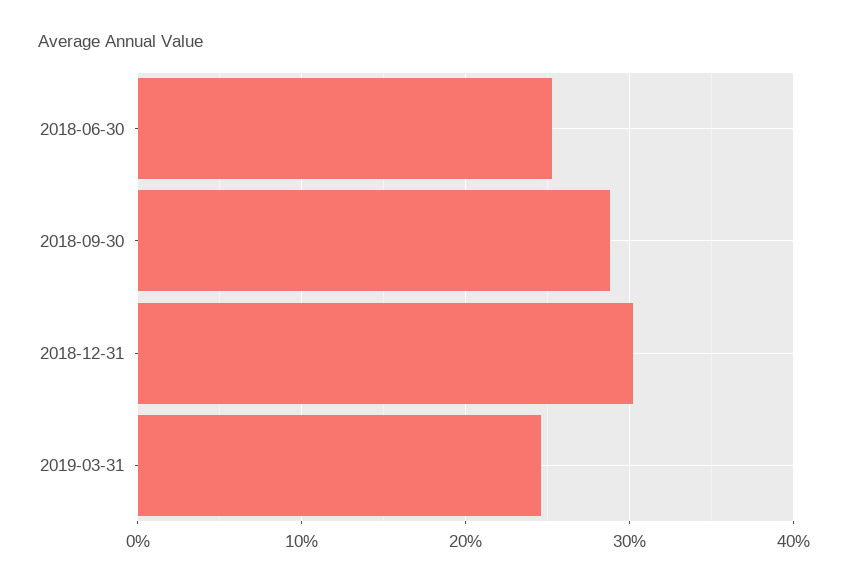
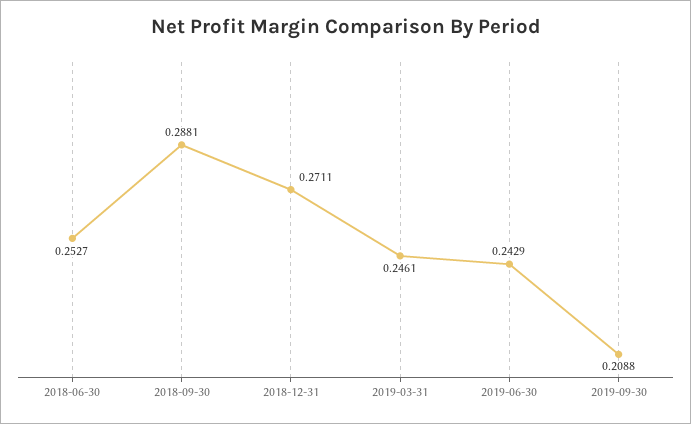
2018-12-31: 0.3 -> 0.2711
2019-06-30: none -> 0.2429
2019-09-30: none -> 0.2088

